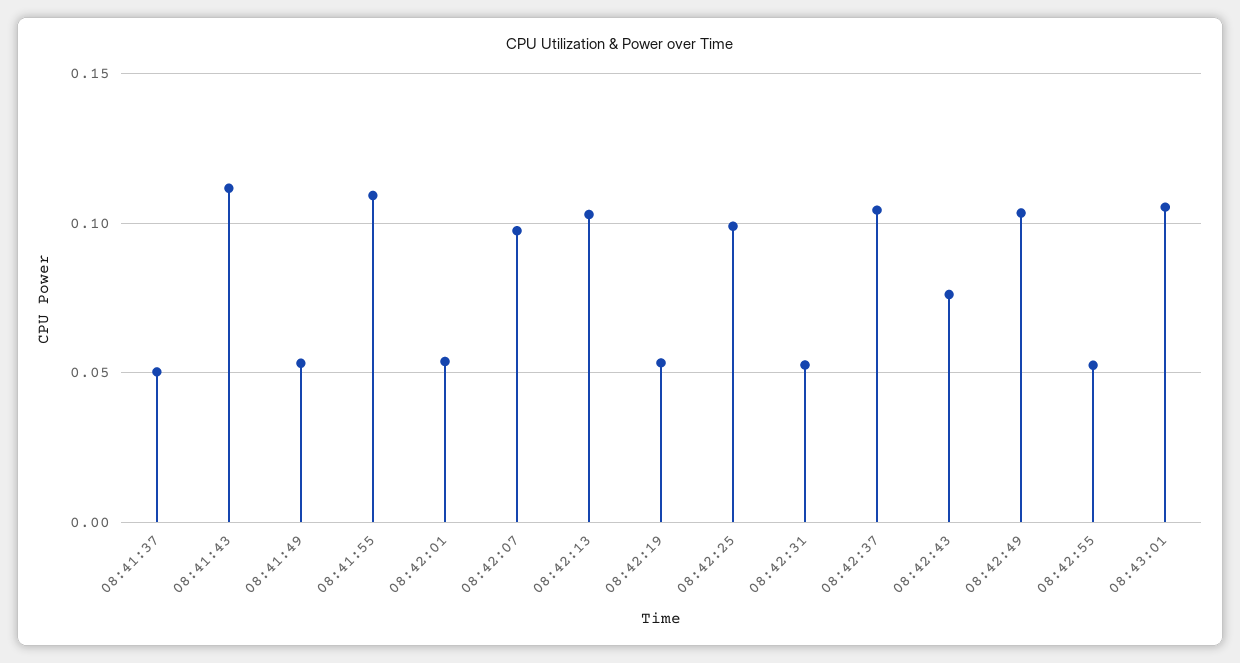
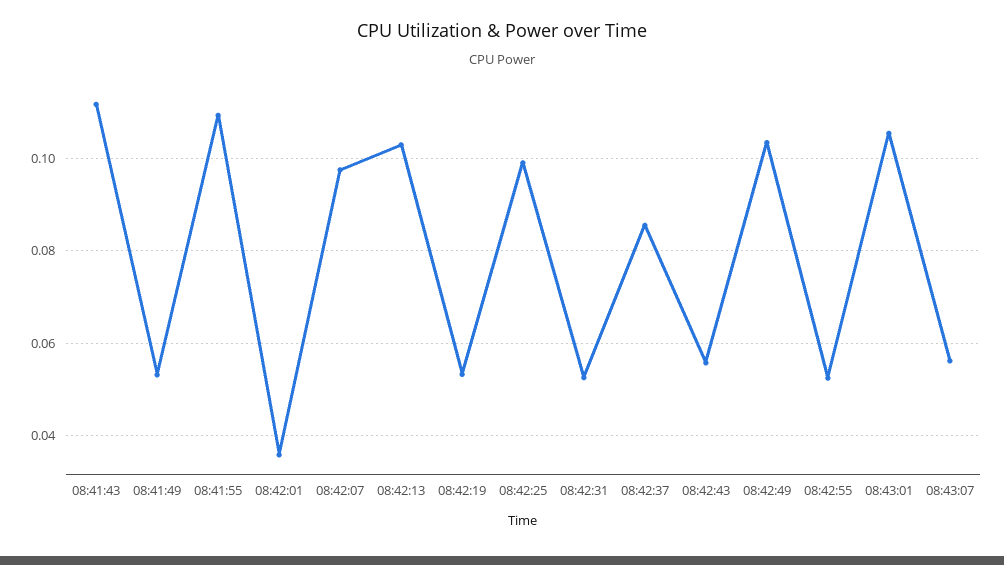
08:41:37: 0.05 -> none
08:42:01: 0.055 -> 0.036
08:42:37: 0.105 -> 0.086
08:42:43: 0.075 -> 0.056
08:43:07: none -> 0.056

